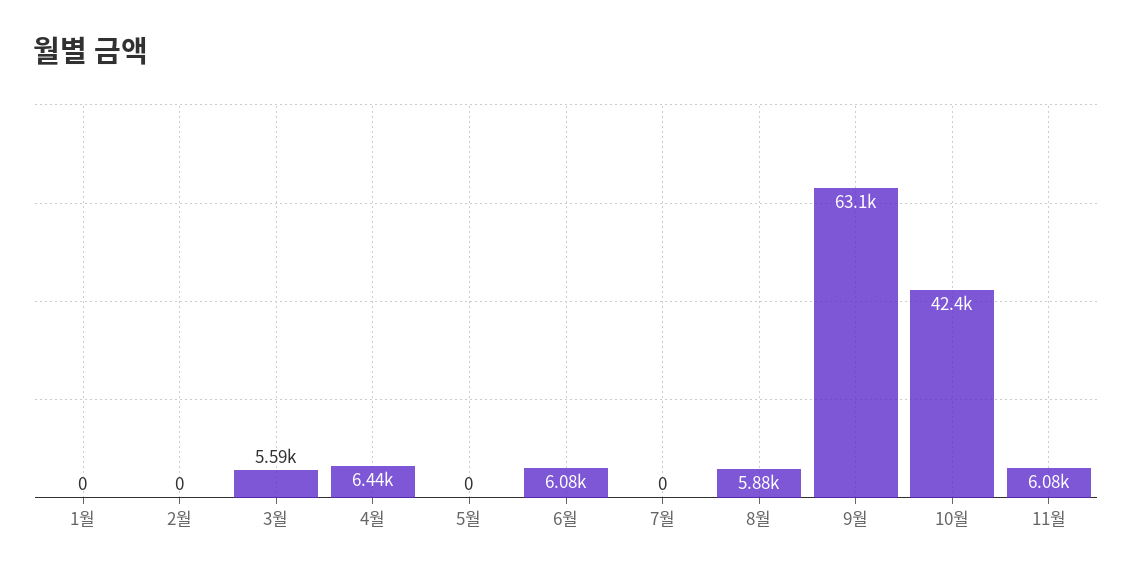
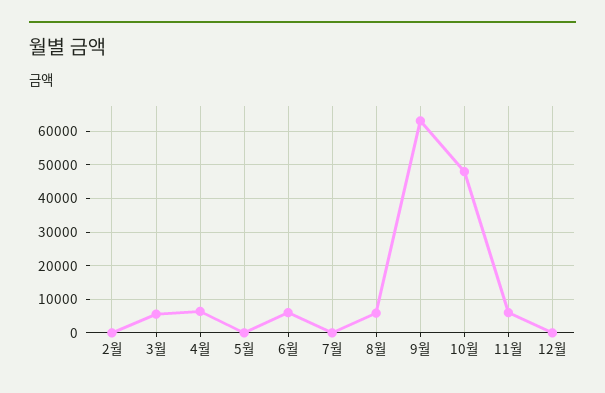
1월: 0 -> none
10월: 42400 -> 48000
12월: none -> 0

